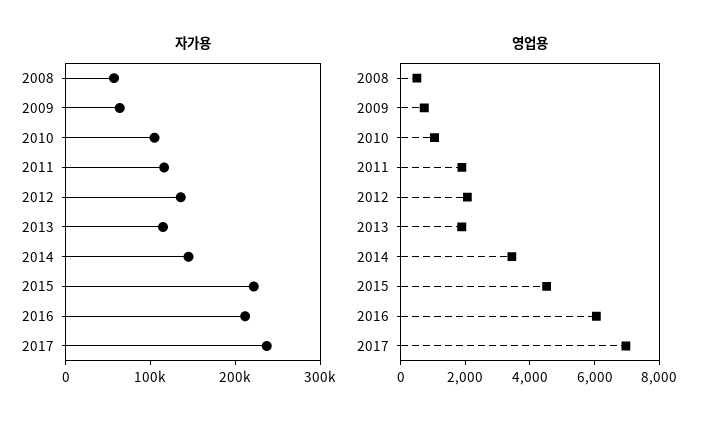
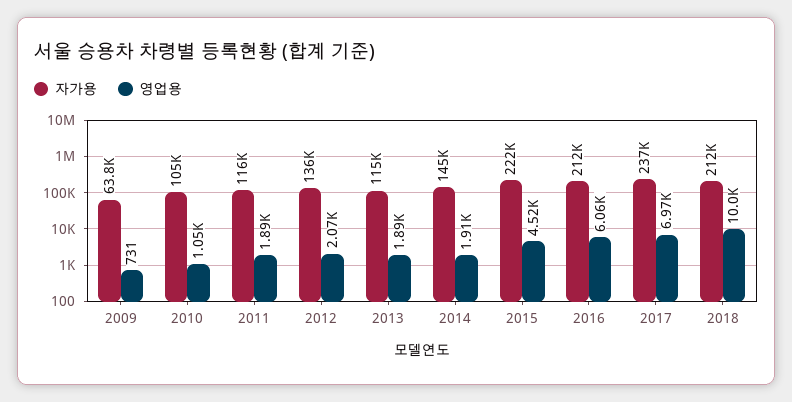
자가용, 2008: 60000 -> none
영업용, 2008: 500 -> none
영업용, 2014: 3500 -> 1910
자가용, 2018: none -> 212000
영업용, 2018: none -> 10000

